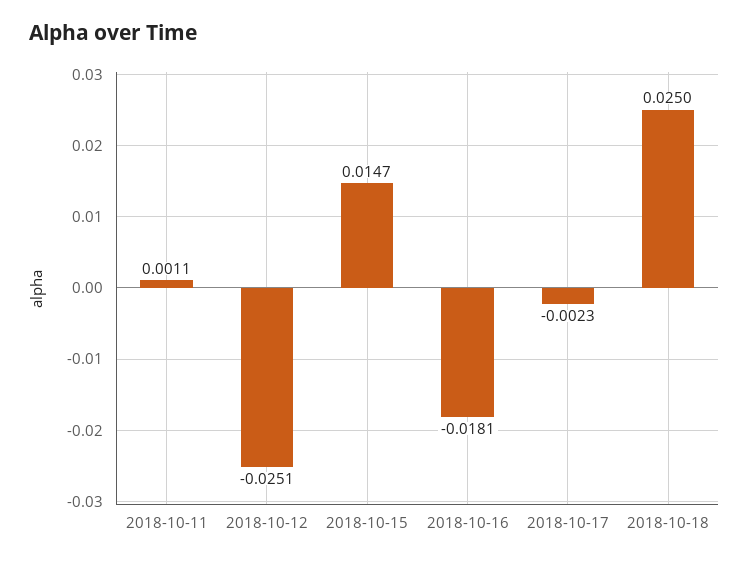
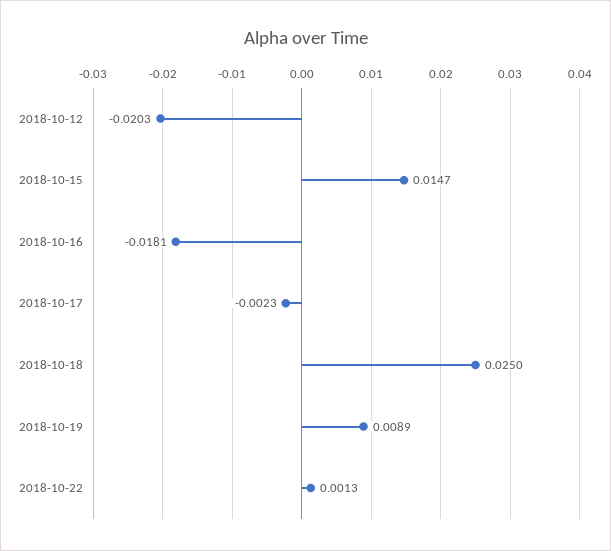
2018-10-11: 0.0011 -> none
2018-10-12: -0.0251 -> -0.0203
2018-10-19: none -> 0.0089
2018-10-22: none -> 0.0013

